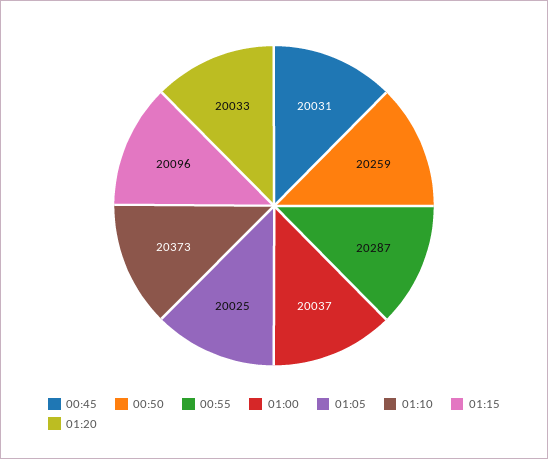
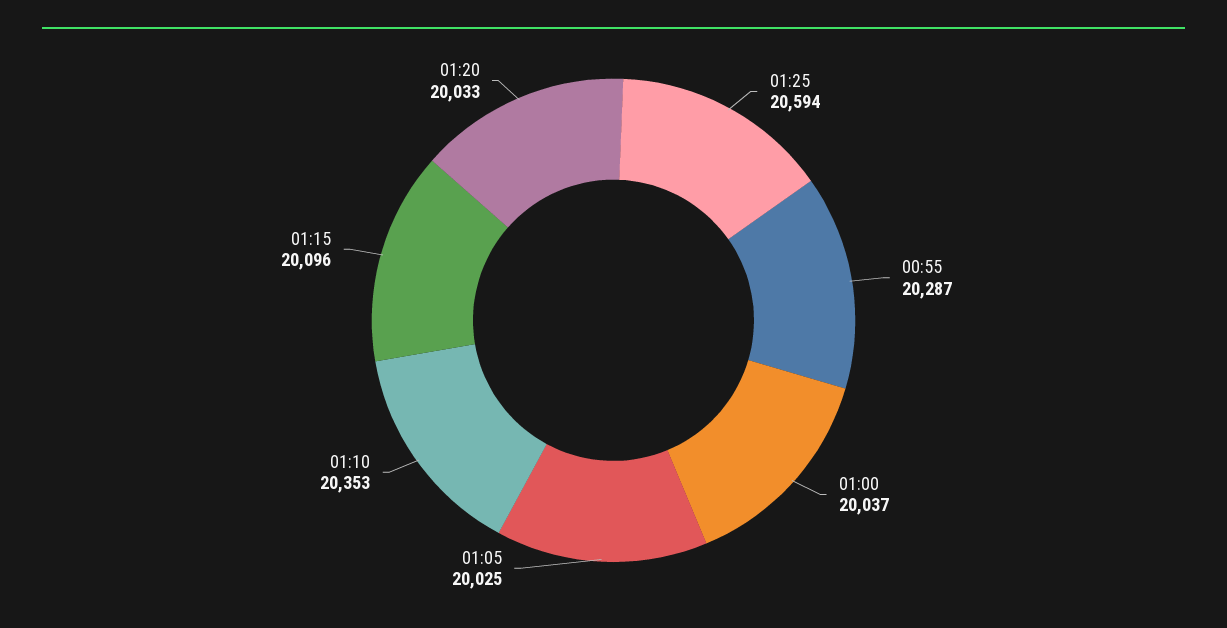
00:45: 20031 -> none
00:50: 20259 -> none
01:10: 20373 -> 20353
01:25: none -> 20594

